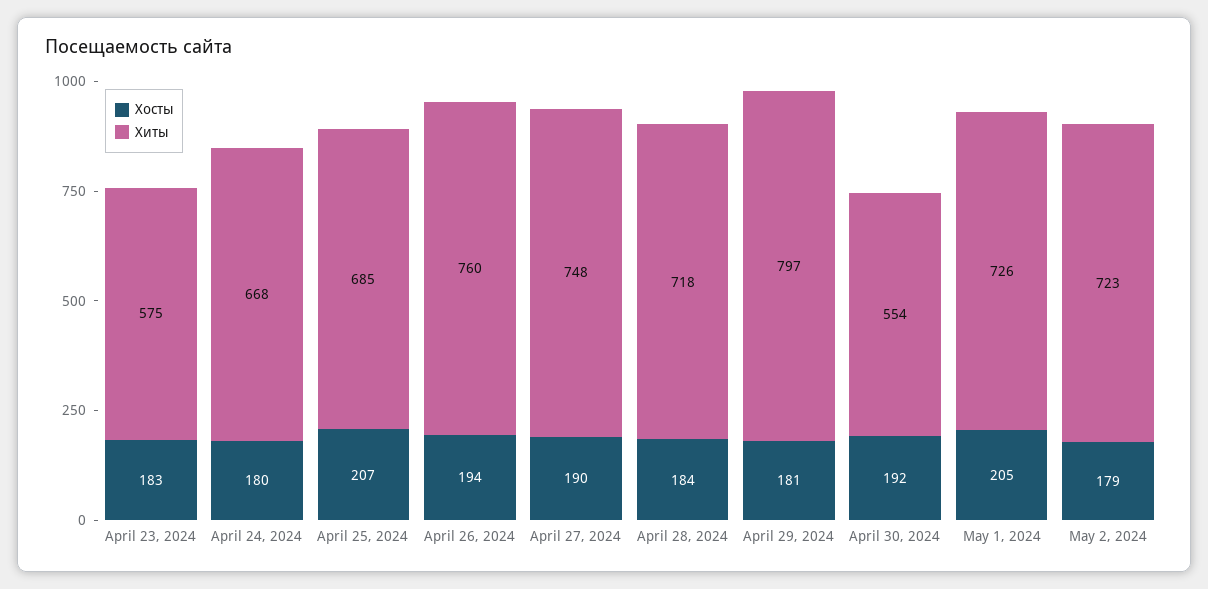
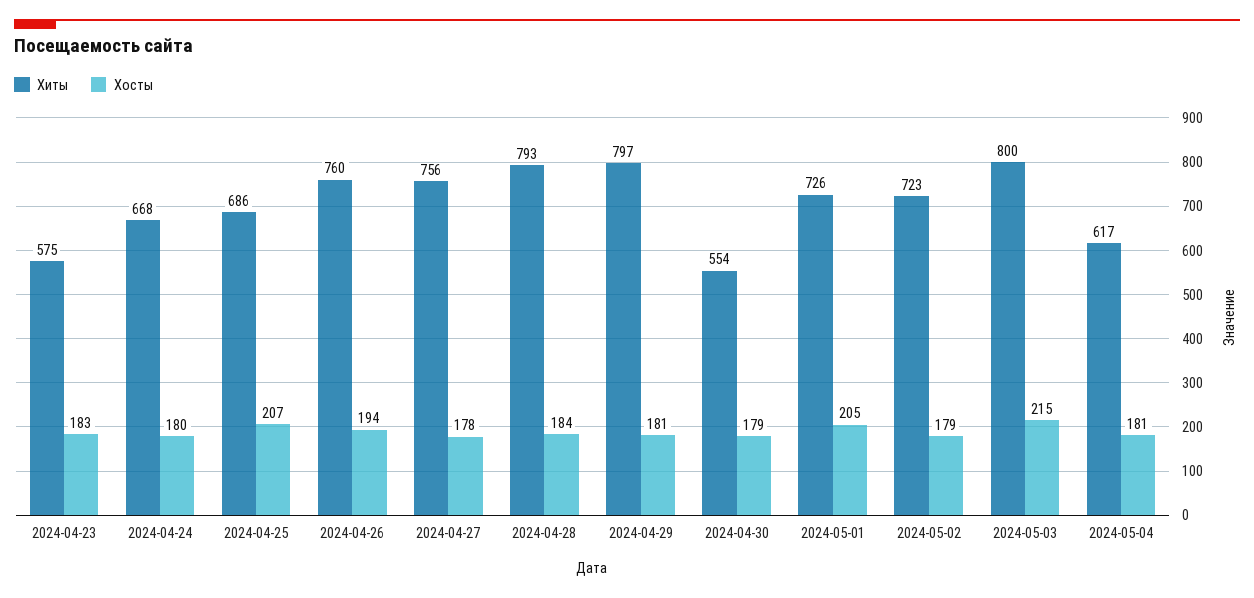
Хиты, April 25, 2024: 685 -> 686
Хосты, April 27, 2024: 190 -> 178
Хиты, April 27, 2024: 748 -> 756
Хиты, April 28, 2024: 718 -> 793
Хосты, April 30, 2024: 192 -> 179
Хиты, 2024-05-03: none -> 800
Хосты, 2024-05-03: none -> 215
Хиты, 2024-05-04: none -> 617
Хосты, 2024-05-04: none -> 181

